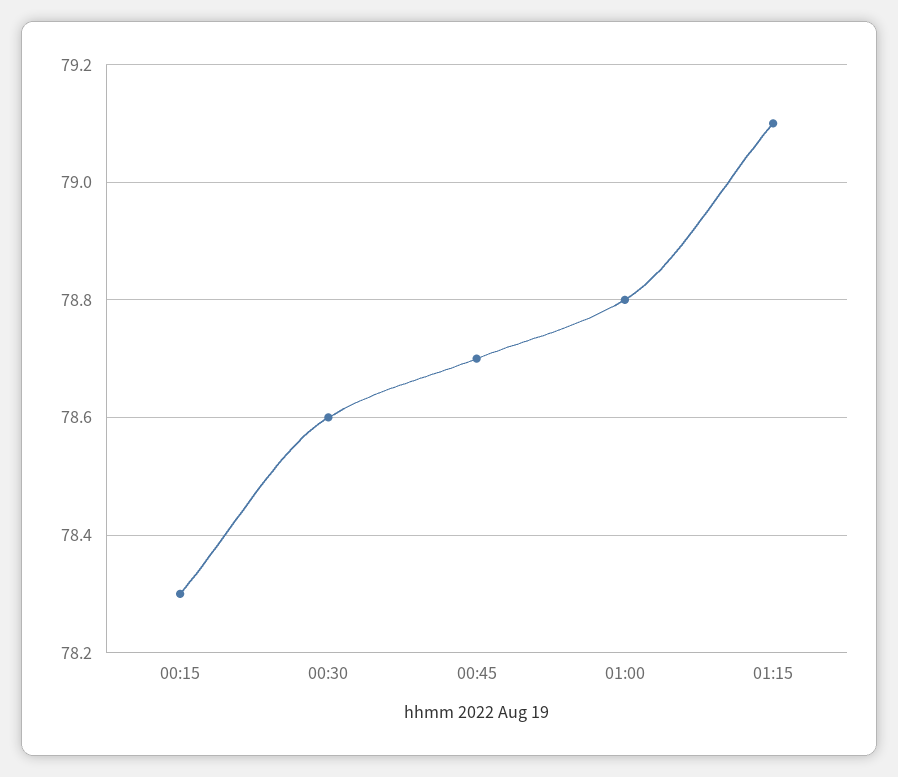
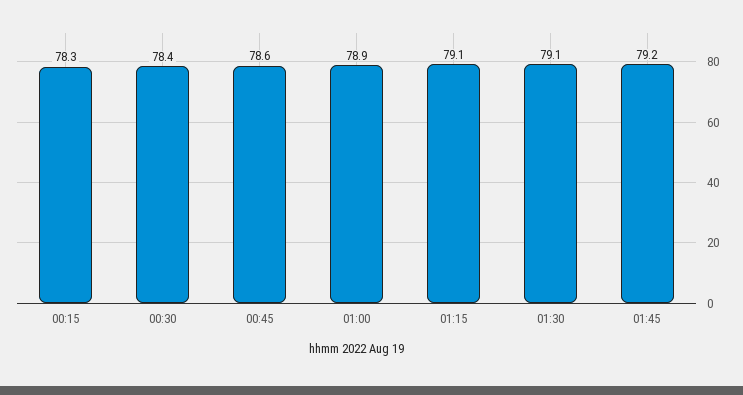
00:30: 78.6 -> 78.4
00:45: 78.7 -> 78.6
01:00: 78.8 -> 78.9
01:30: none -> 79.1
01:45: none -> 79.2

